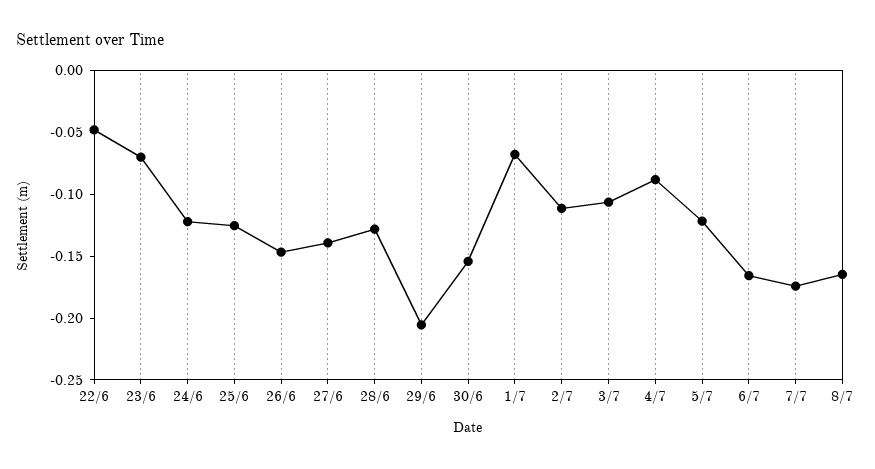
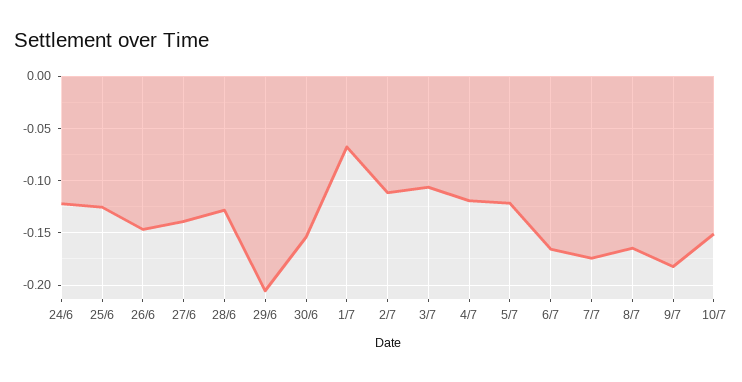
22/6: -0.05 -> none
23/6: -0.07 -> none
4/7: -0.09 -> -0.12
9/7: none -> -0.18
10/7: none -> -0.15

